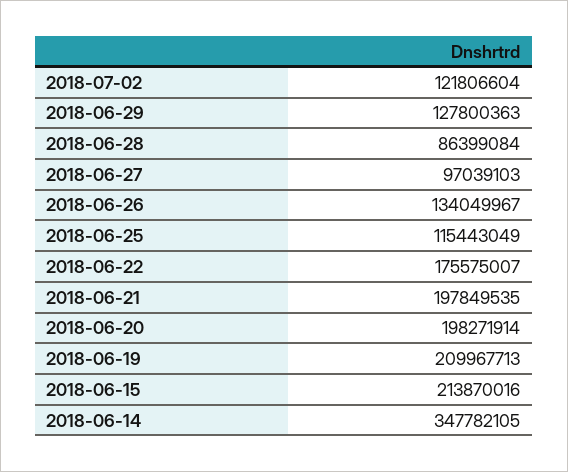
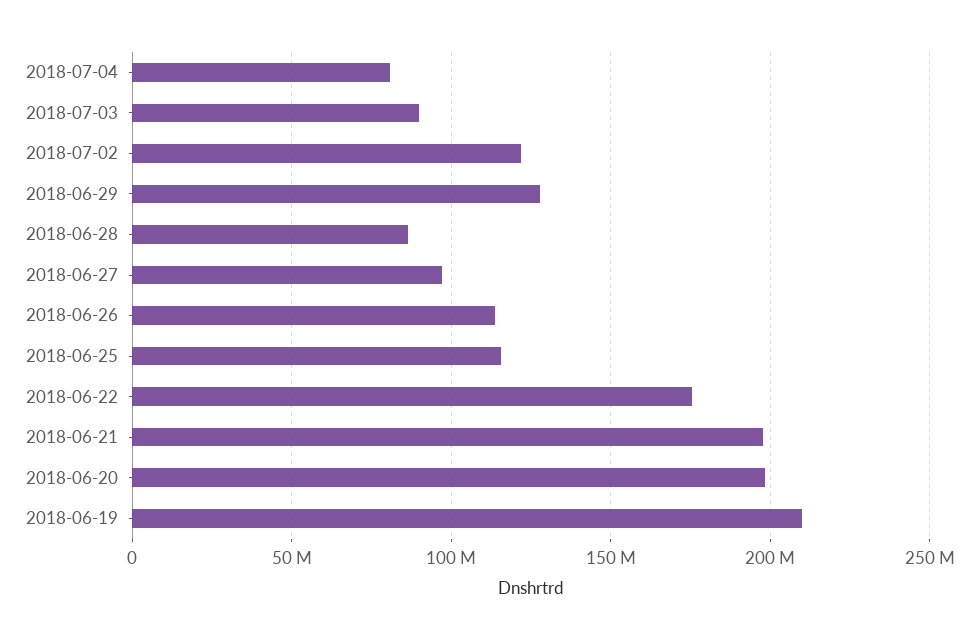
2018-06-26: 134049967 -> 115000000
2018-06-15: 213870016 -> none
2018-06-14: 347782105 -> none
2018-07-04: none -> 80000000
2018-07-03: none -> 90000000

